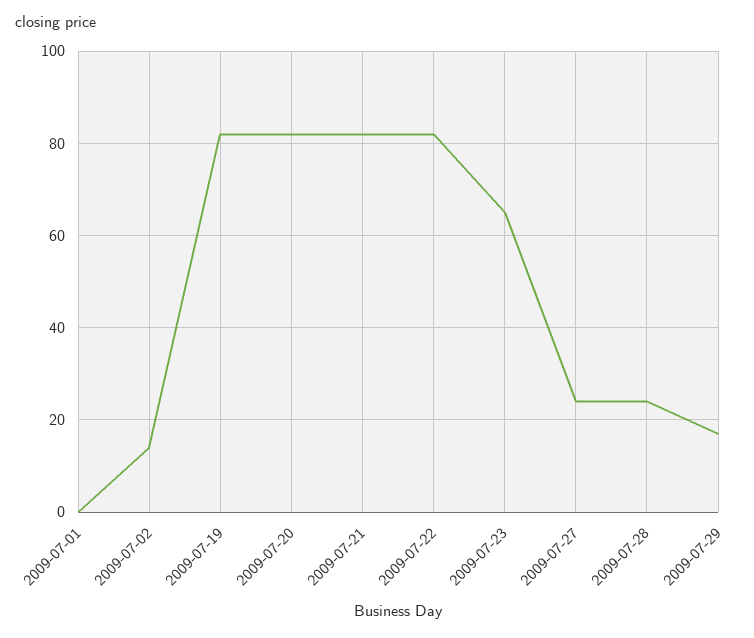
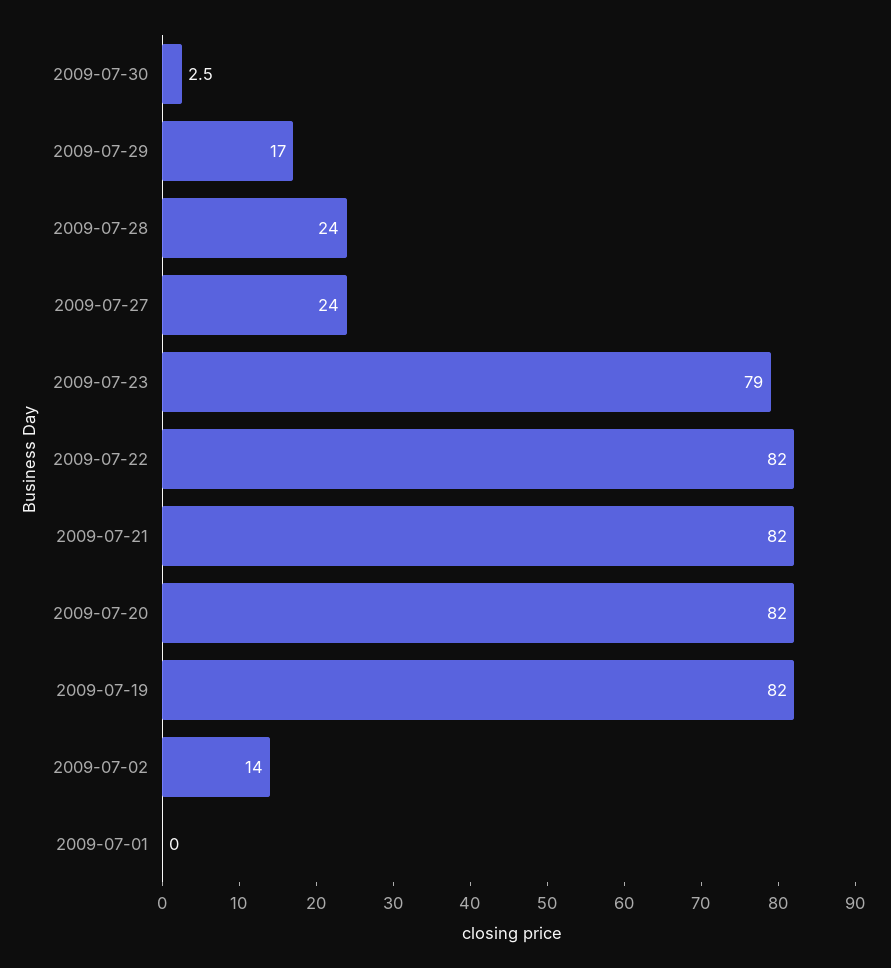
2009-07-23: 65 -> 79
2009-07-30: none -> 2.5

